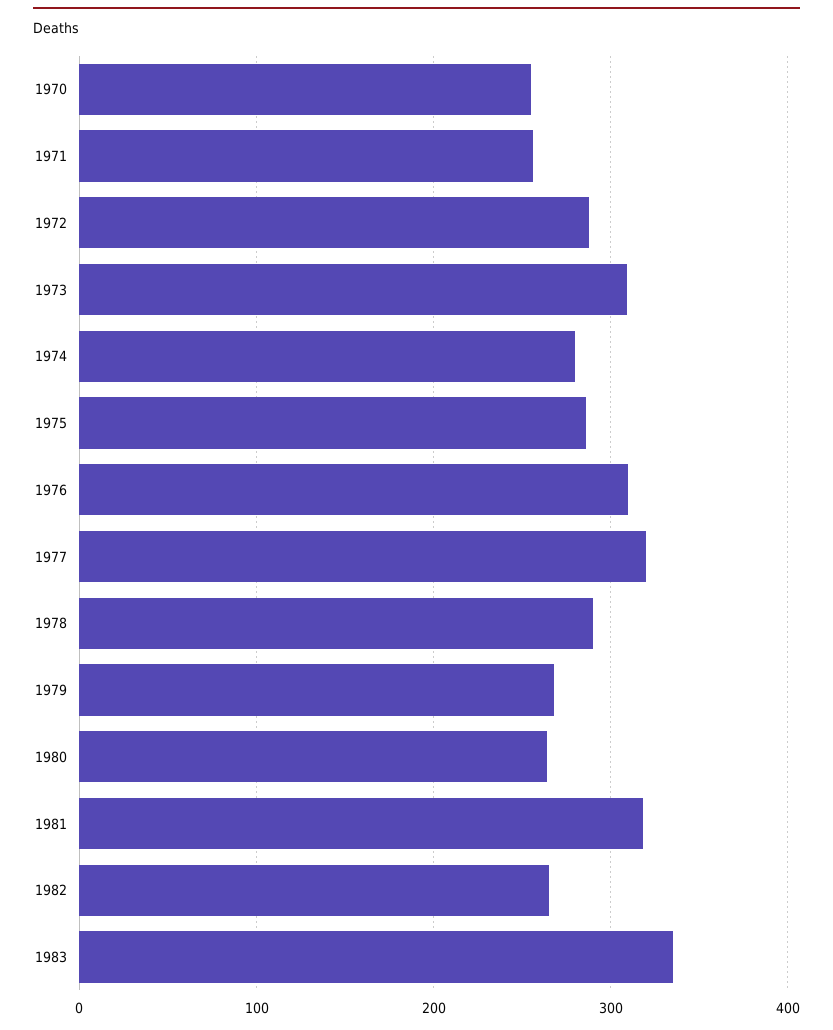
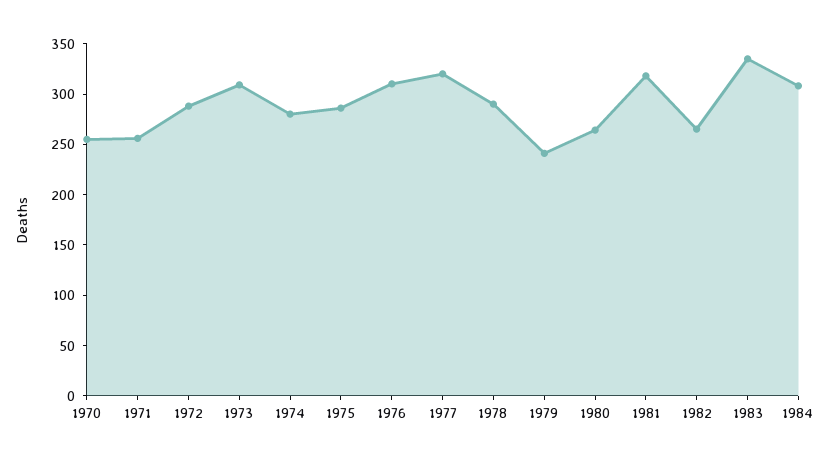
1979: 270 -> 240
1984: none -> 310

